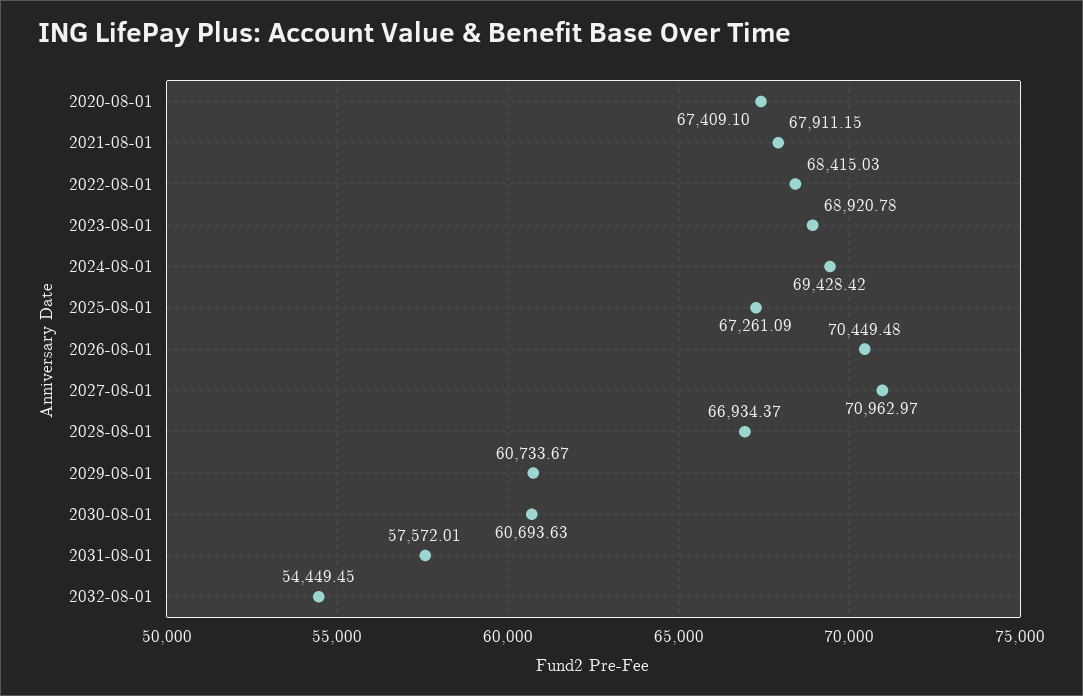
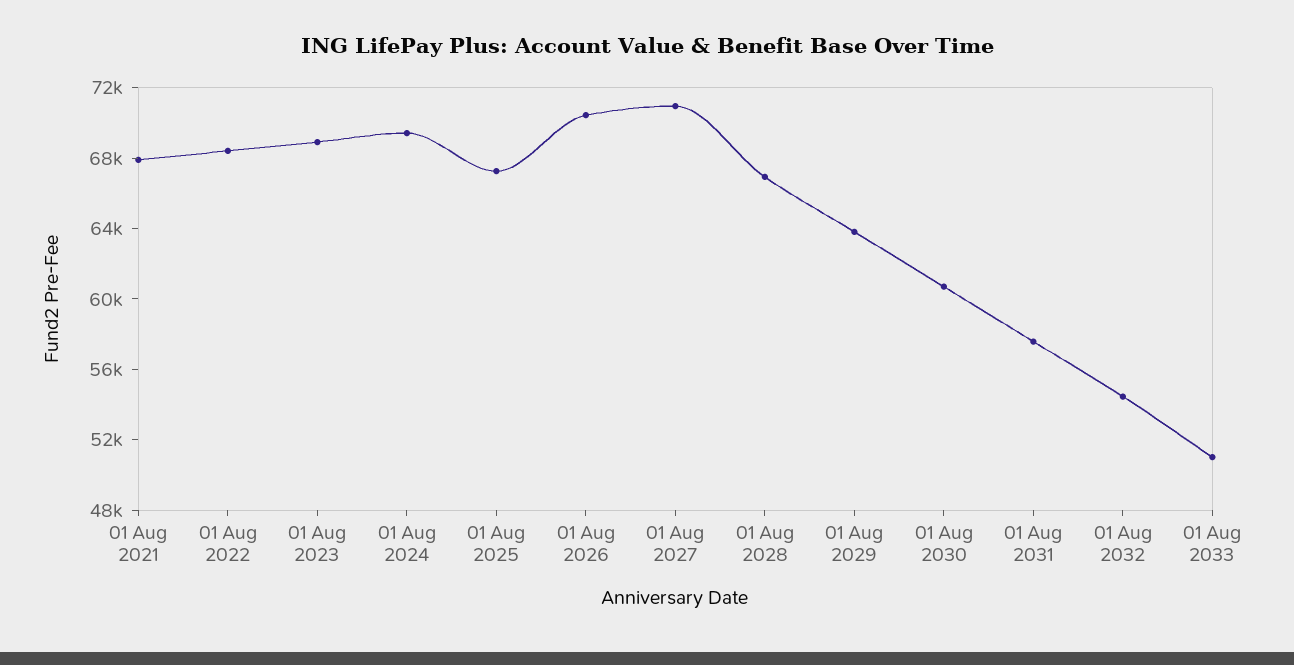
2020-08-01: 67409.1 -> none
2029-08-01: 60733.67 -> 64000
01 Aug 2033: none -> 51000

